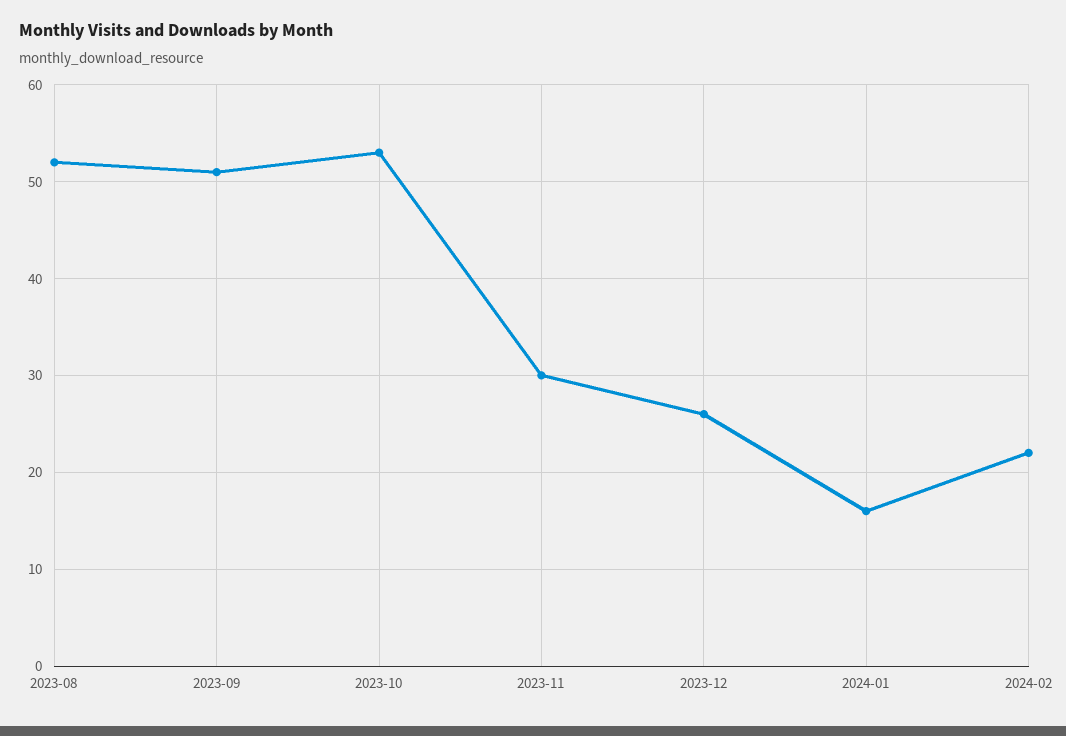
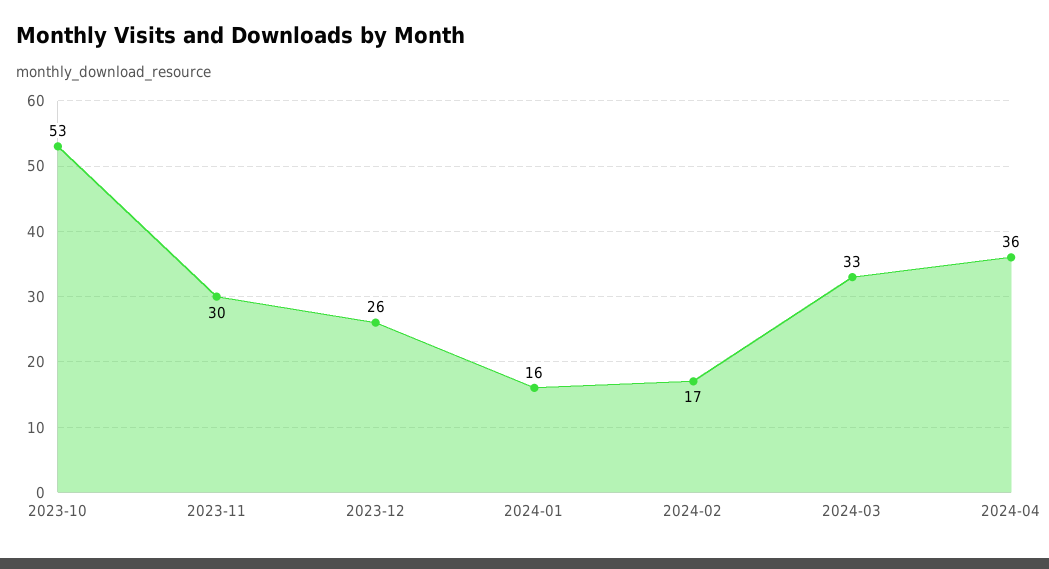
2023-08: 52 -> none
2023-09: 51 -> none
2024-02: 22 -> 17
2024-03: none -> 33
2024-04: none -> 36

